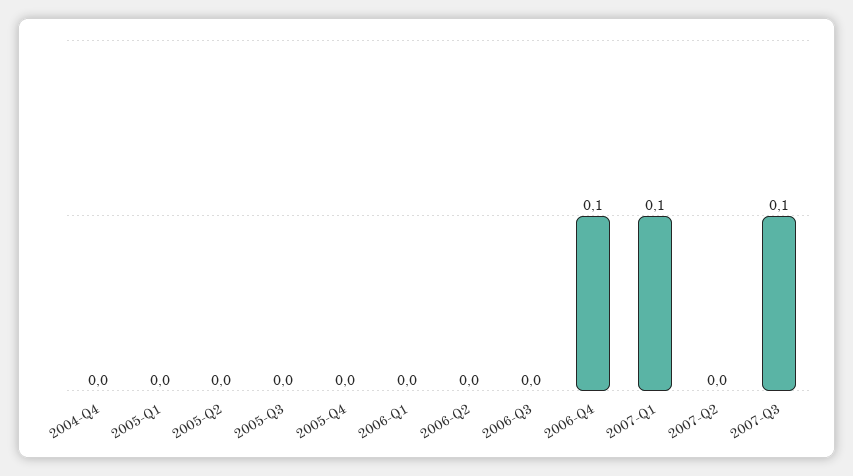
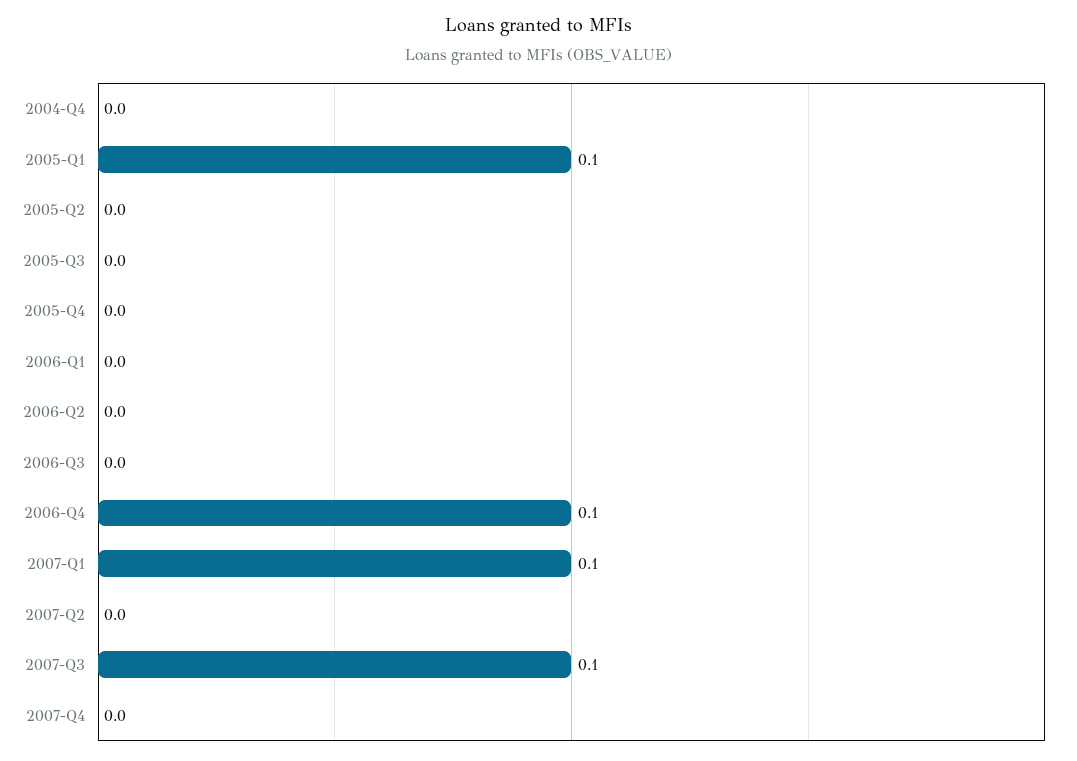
2005-Q1: 0 -> 0.1
2007-Q4: none -> 0

